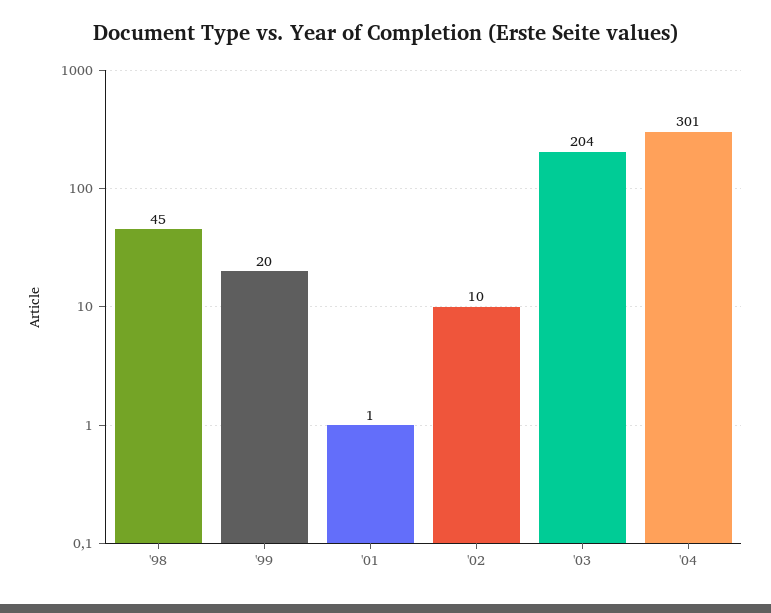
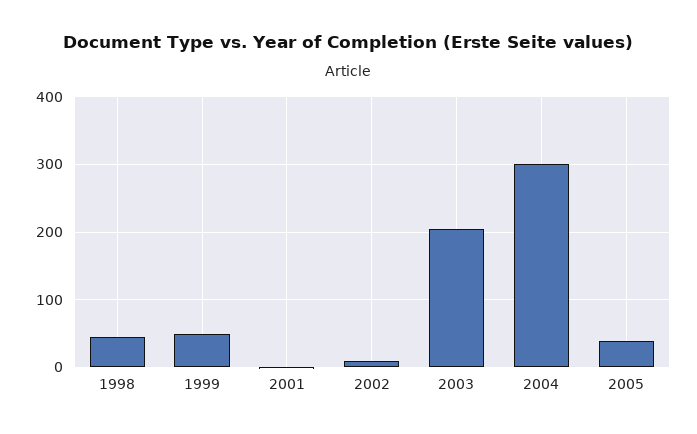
'99: 20 -> 50
2005: none -> 40

